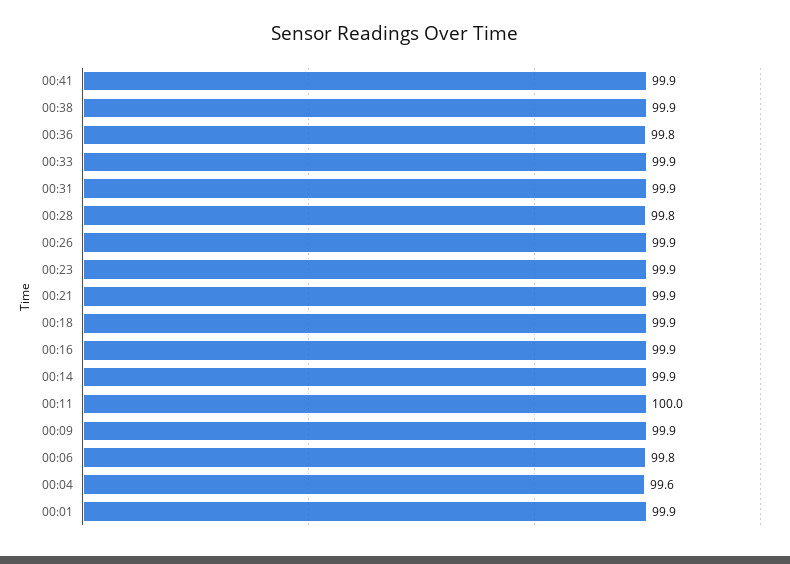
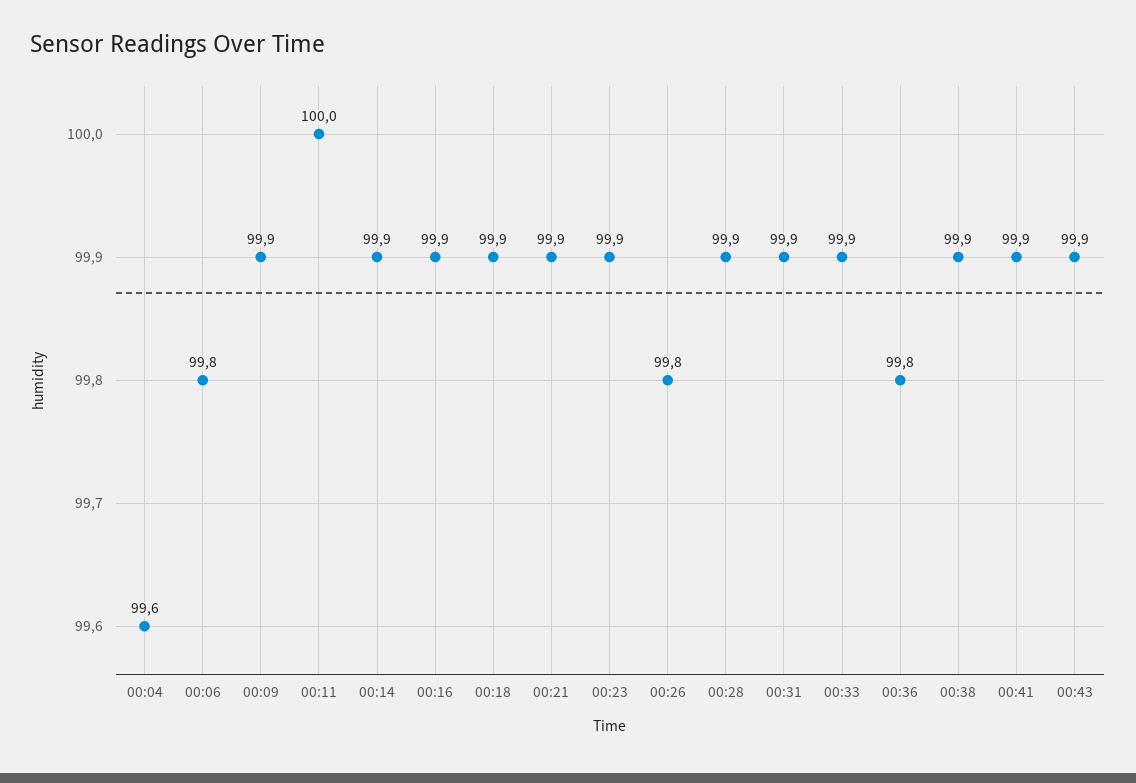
00:28: 99.8 -> 99.9
00:26: 99.9 -> 99.8
00:01: 99.9 -> none
00:43: none -> 99.9

